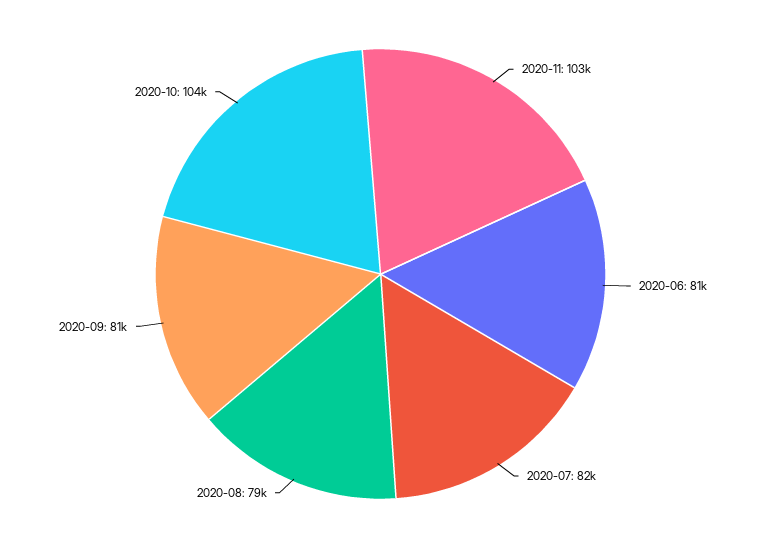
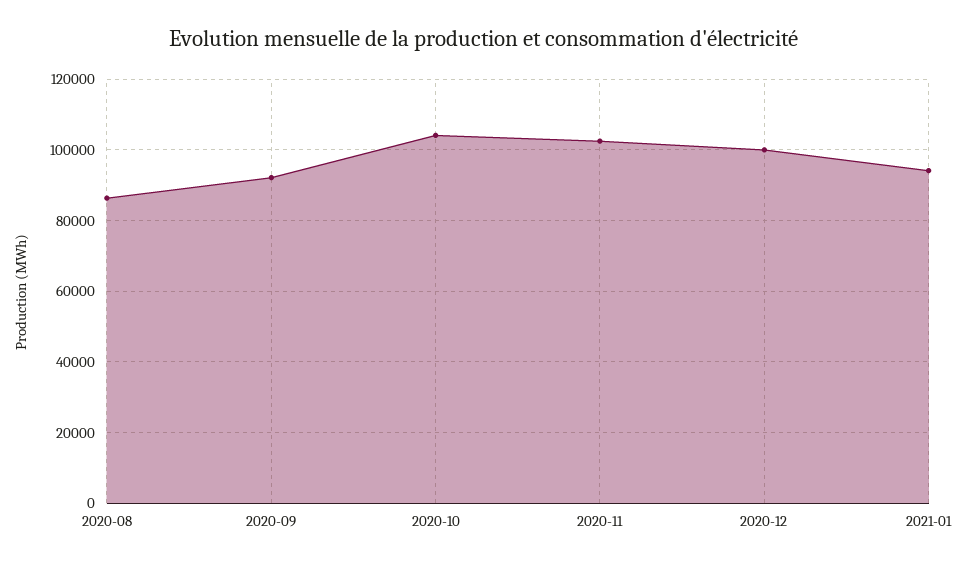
2020-06: 81000 -> none
2020-07: 82000 -> none
2020-08: 79000 -> 86000
2020-09: 81000 -> 92000
2020-12: none -> 100000
2021-01: none -> 94000

